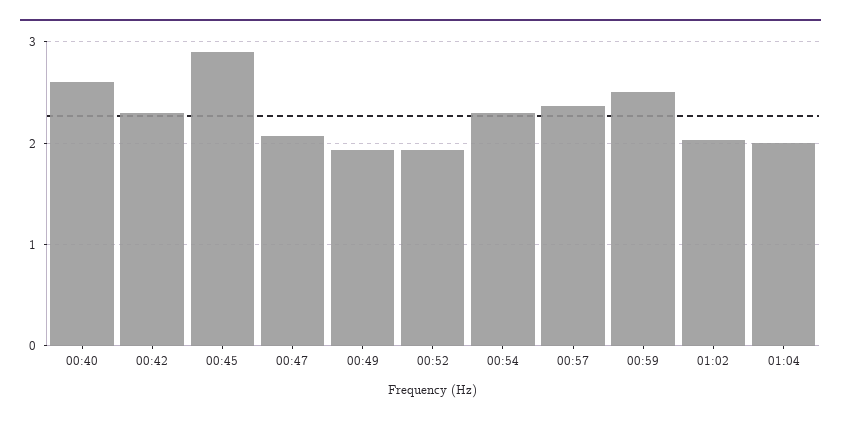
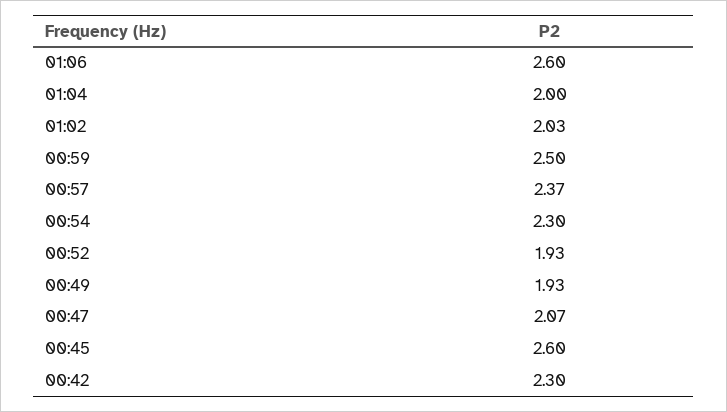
00:40: 2.6 -> none
00:45: 2.9 -> 2.6
01:06: none -> 2.6

